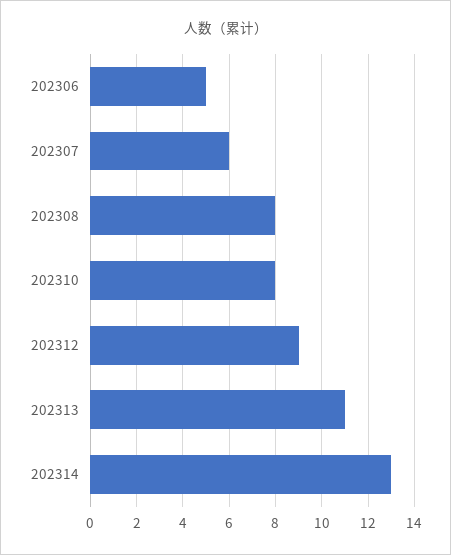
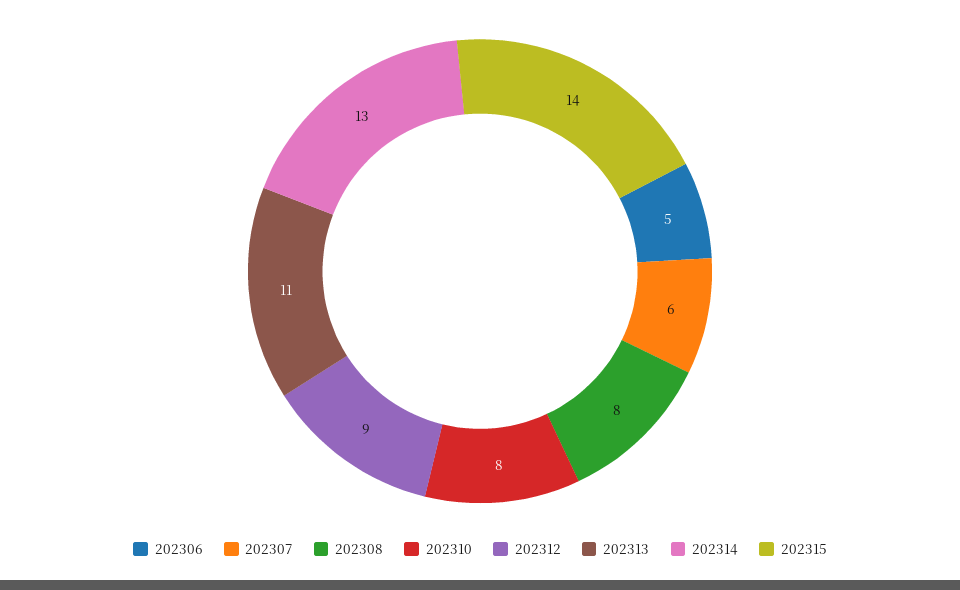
202315: none -> 14

